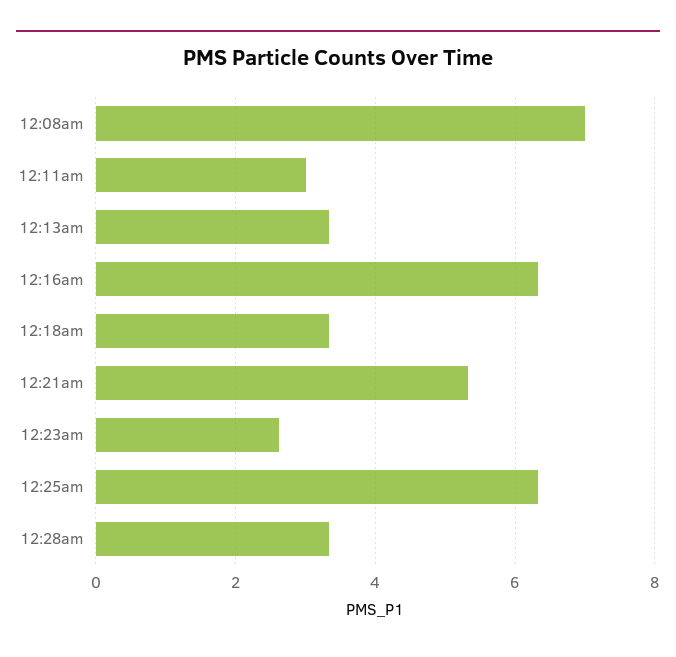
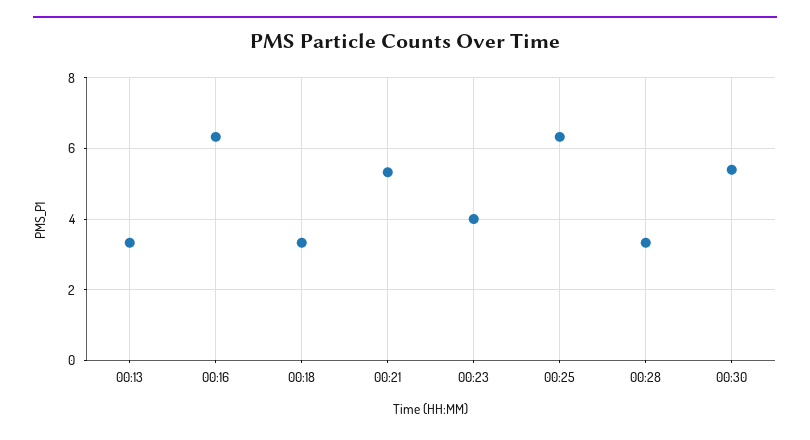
12:08am: 7 -> none
12:11am: 3 -> none
12:23am: 2.6 -> 4
00:30: none -> 5.4

